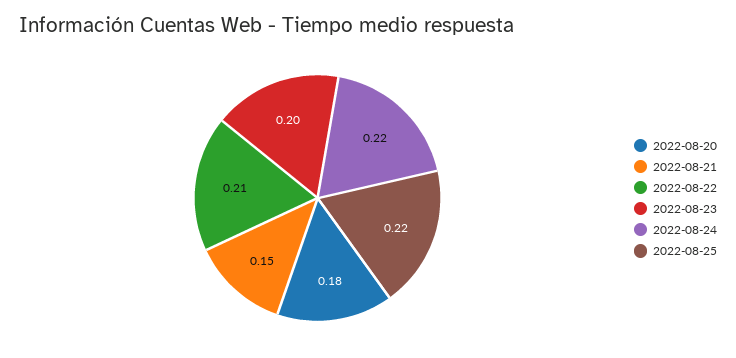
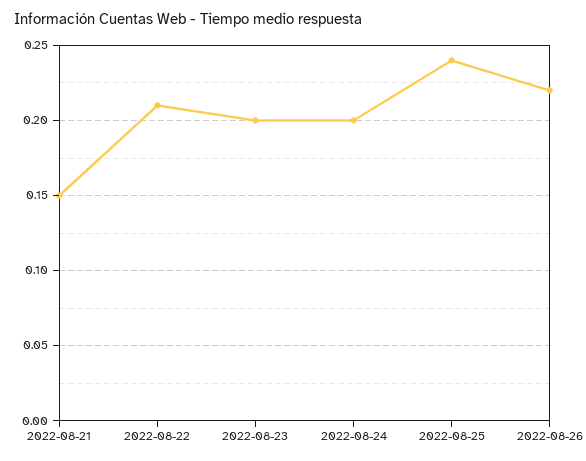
2022-08-20: 0.18 -> none
2022-08-24: 0.22 -> 0.2
2022-08-25: 0.22 -> 0.24
2022-08-26: none -> 0.22

